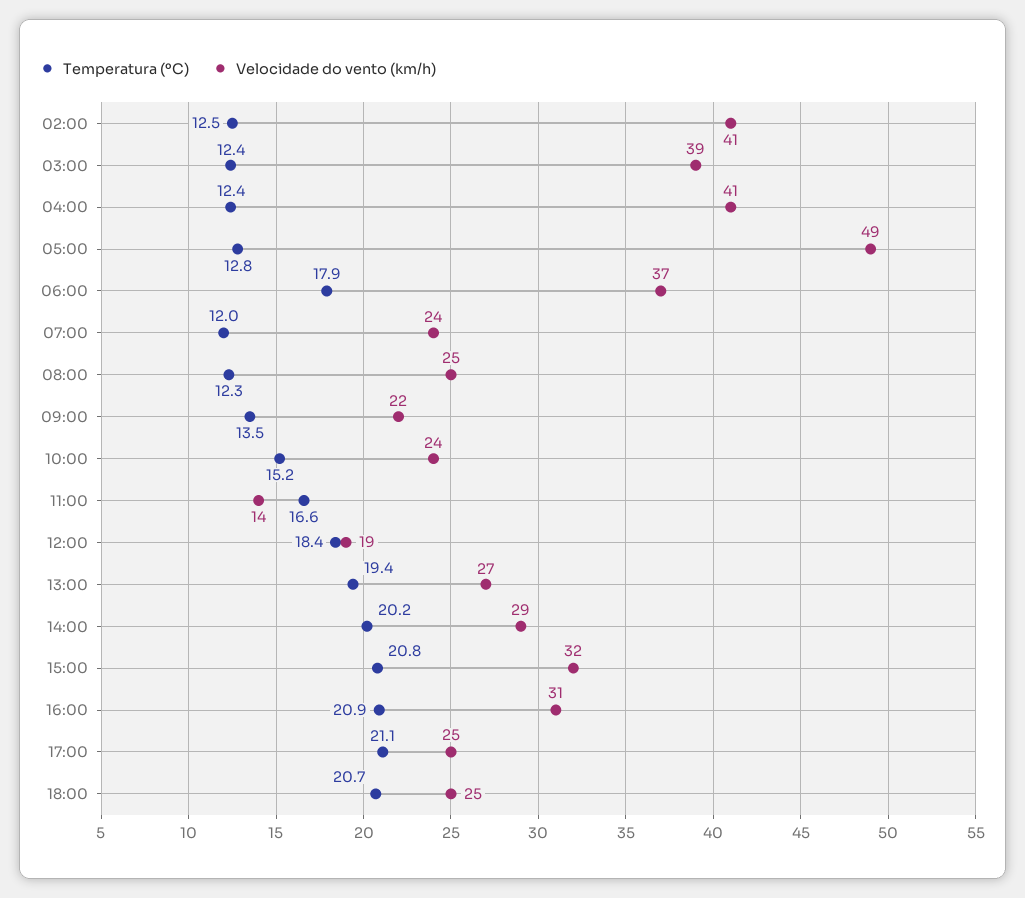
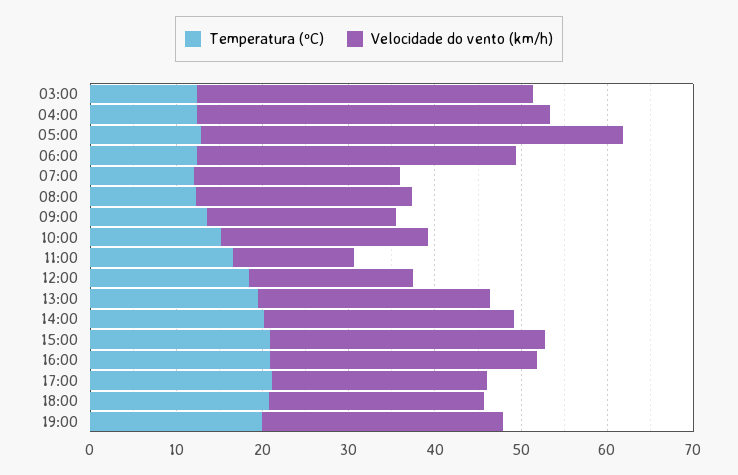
Temperatura (ºC), 02:00: 12.5 -> none
Velocidade do vento (km/h), 02:00: 41 -> none
Temperatura (ºC), 06:00: 17.9 -> 12
Temperatura (ºC), 19:00: none -> 20
Velocidade do vento (km/h), 19:00: none -> 28

